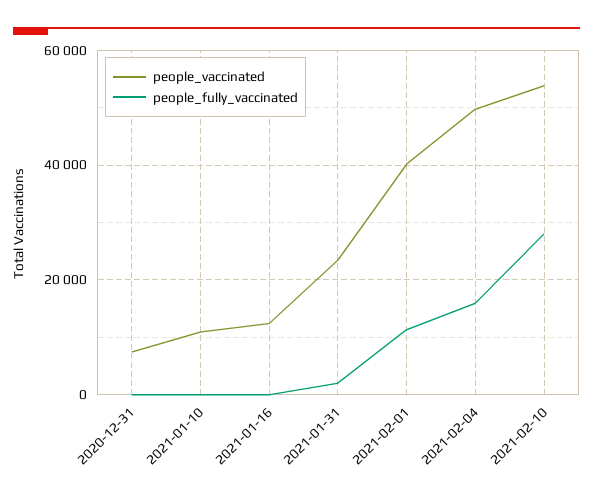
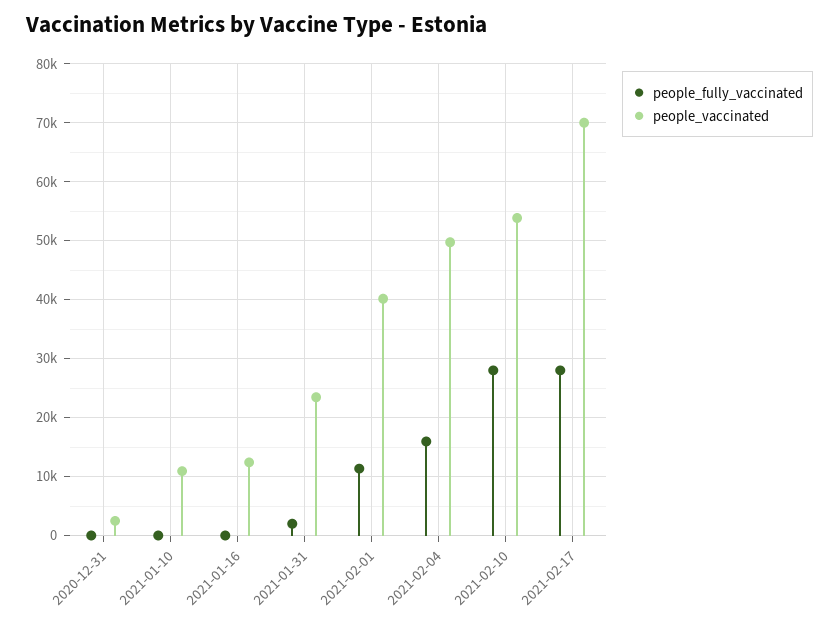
people_vaccinated, 2020-12-31: 8000 -> 2000
people_fully_vaccinated, 2021-02-17: none -> 28000
people_vaccinated, 2021-02-17: none -> 70000

